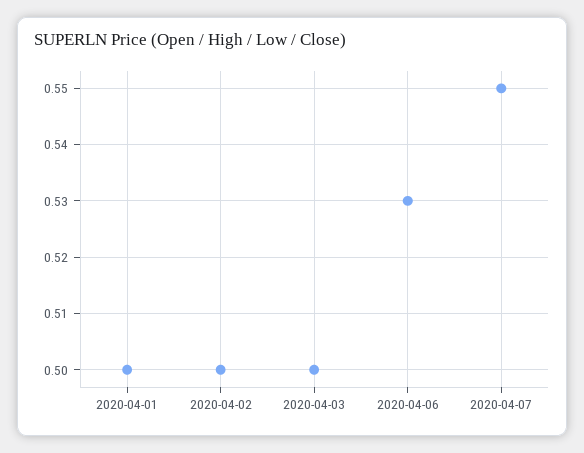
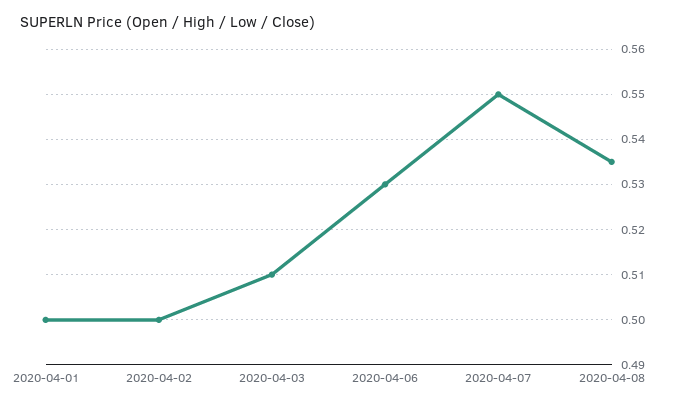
2020-04-03: 0.5 -> 0.51
2020-04-08: none -> 0.535

